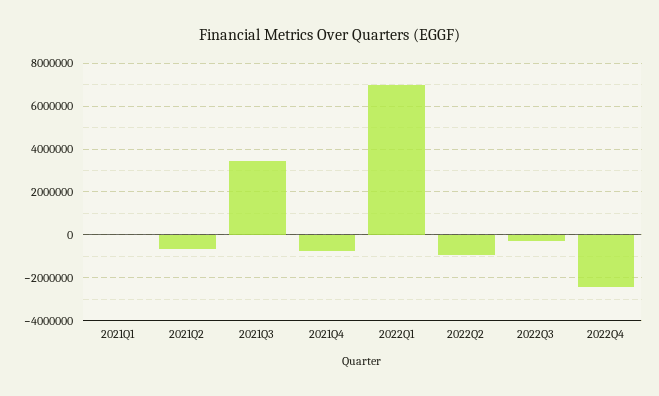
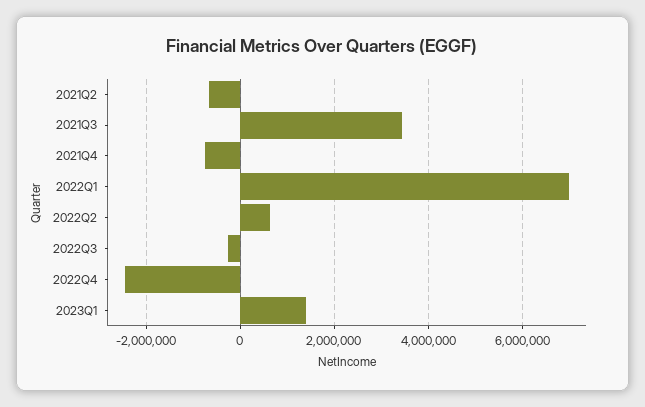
2021Q1: 0 -> none
2022Q2: -1000000 -> 600000
2023Q1: none -> 1400000

